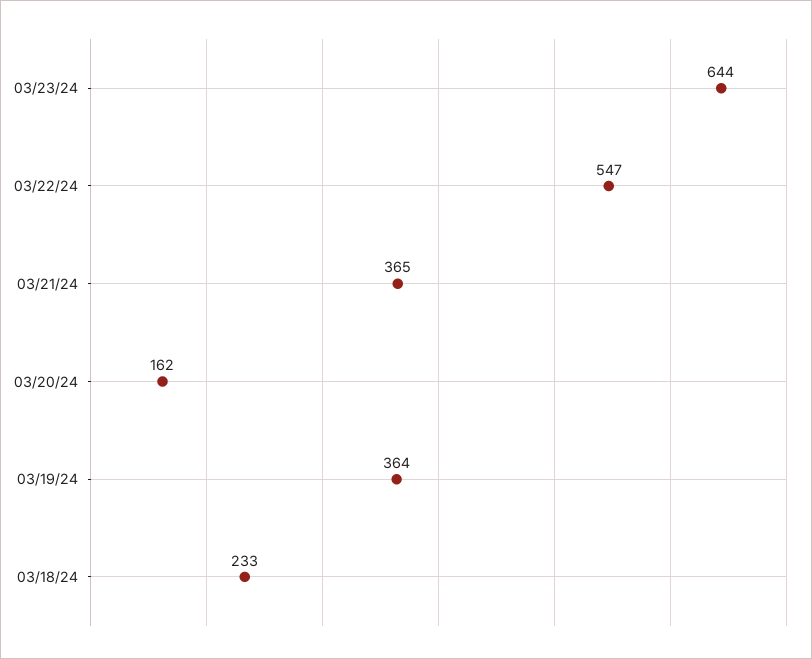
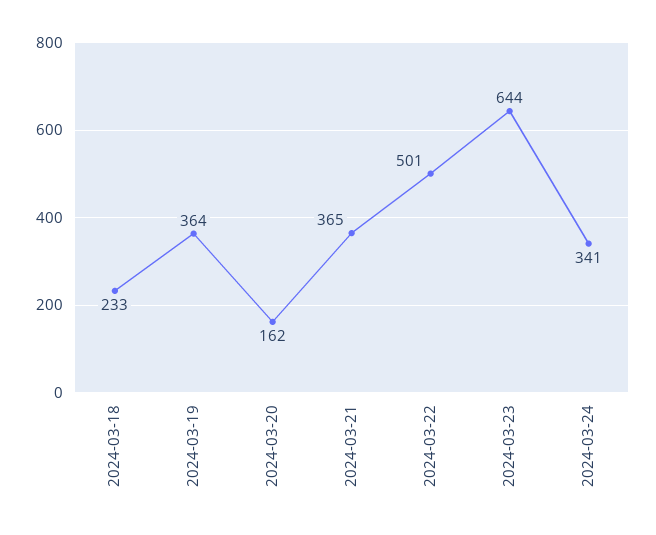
03/22/24: 547 -> 501
2024-03-24: none -> 341

